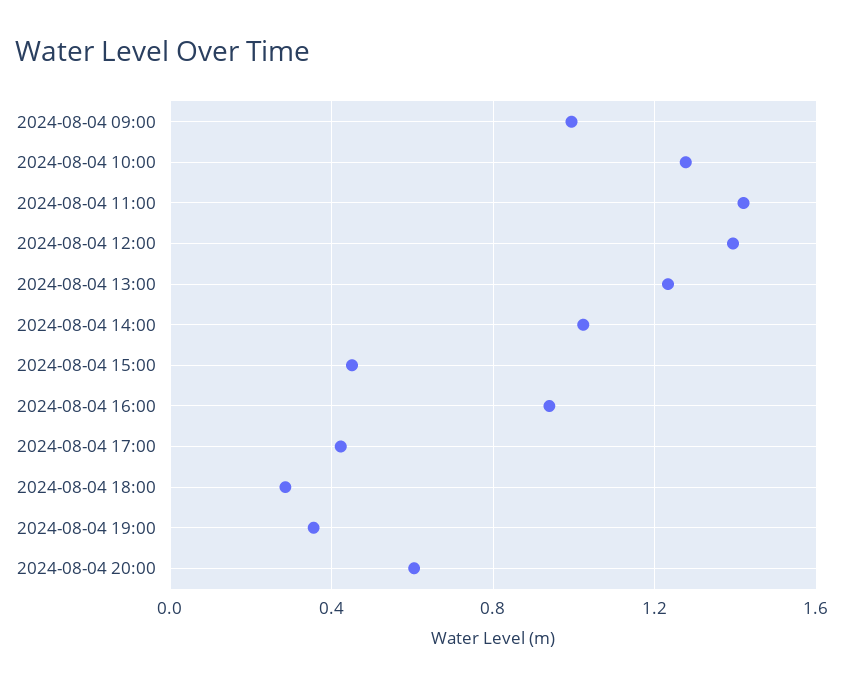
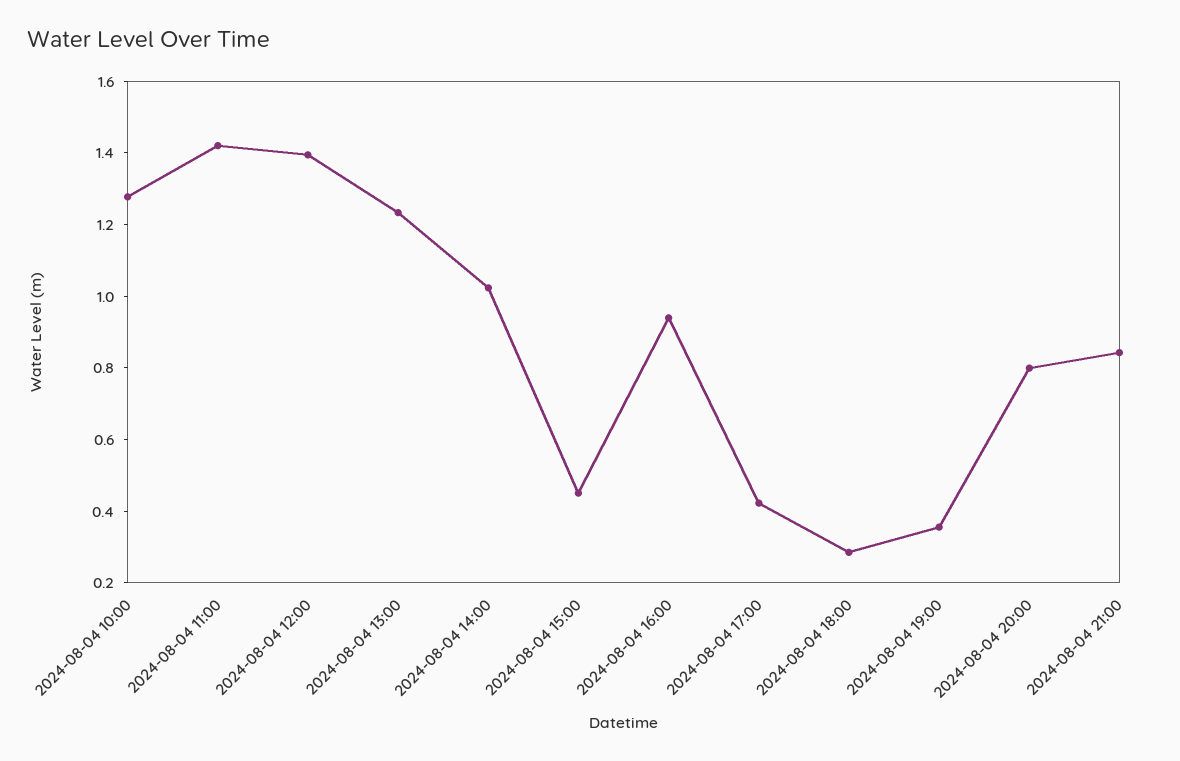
2024-08-04 09:00: 1 -> none
2024-08-04 20:00: 0.6 -> 0.8
2024-08-04 21:00: none -> 0.85

